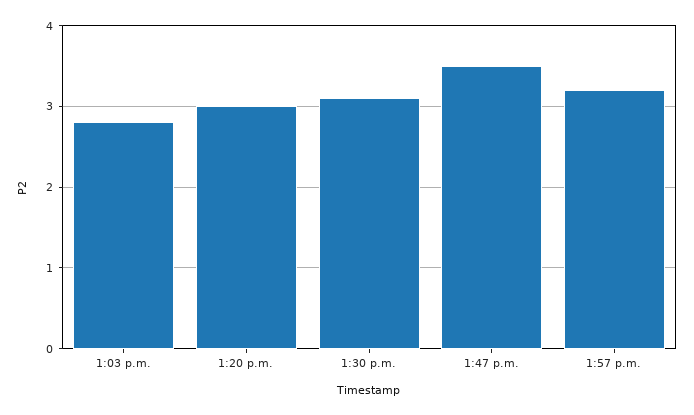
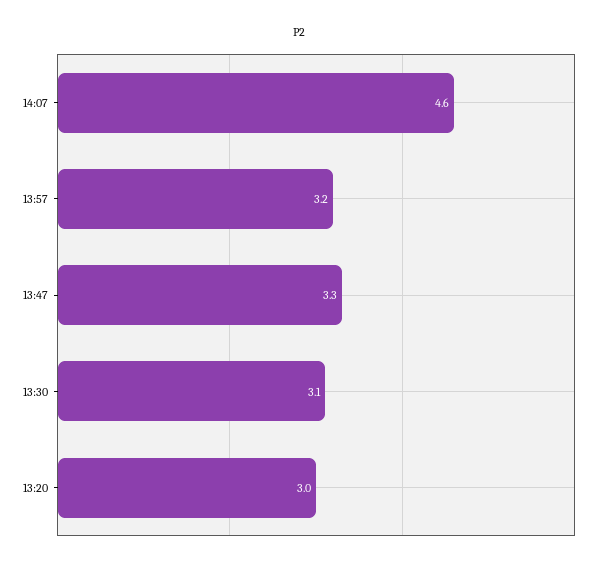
1:03 p.m.: 2.8 -> none
1:47 p.m.: 3.5 -> 3.3
14:07: none -> 4.6

